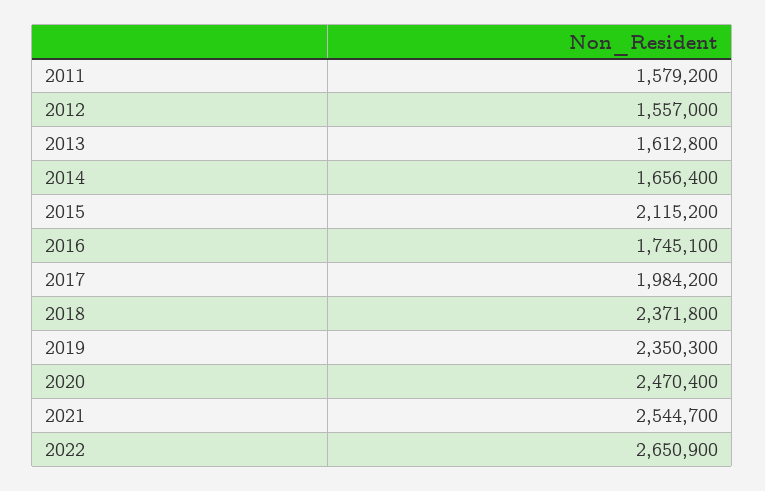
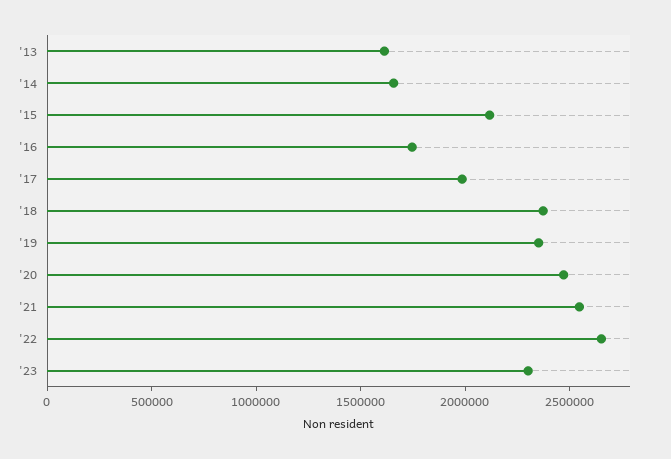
2011: 1579200 -> none
2012: 1557000 -> none
'23: none -> 2300000

